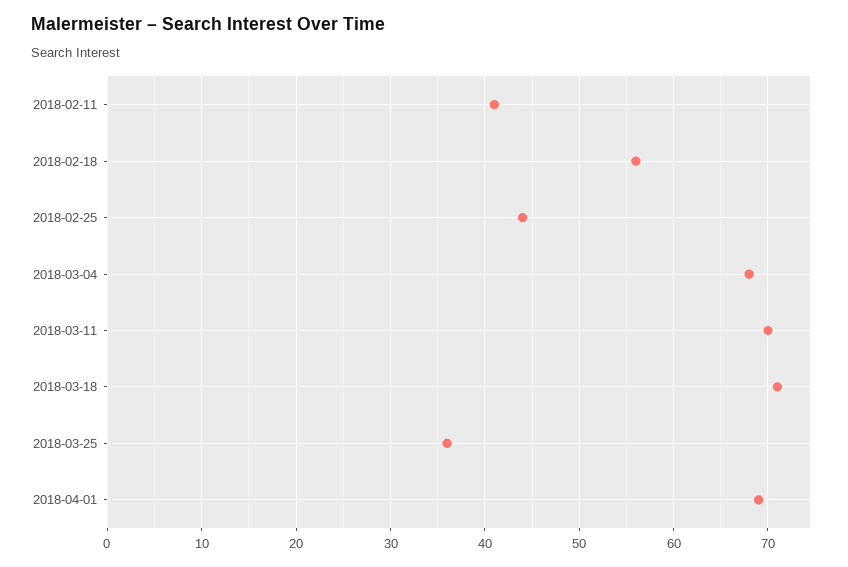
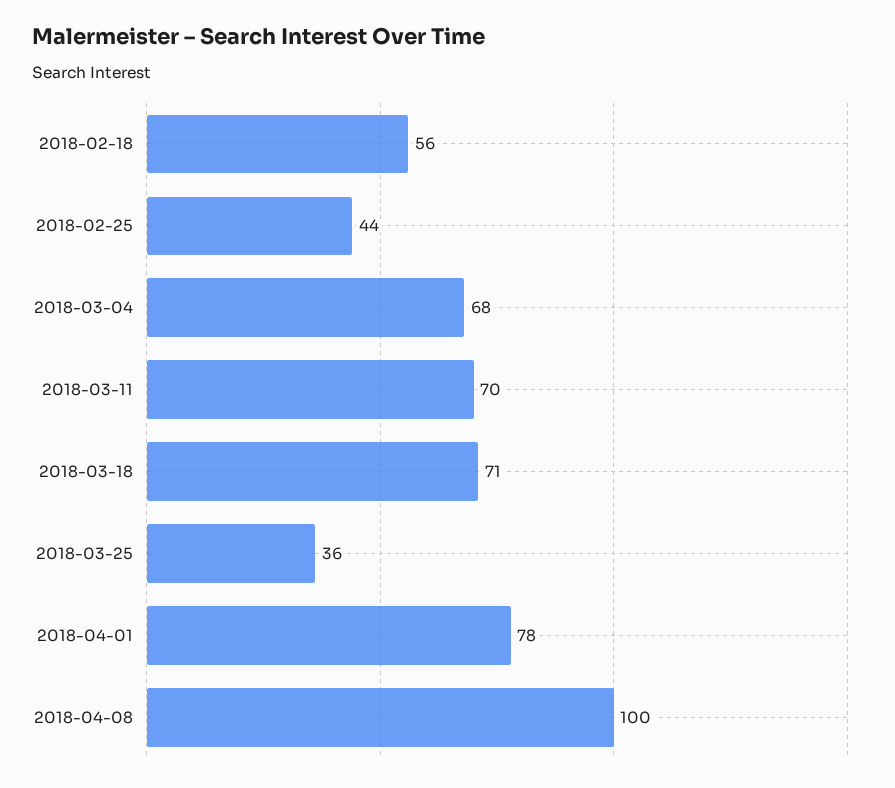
2018-02-11: 41 -> none
2018-04-01: 69 -> 78
2018-04-08: none -> 100

